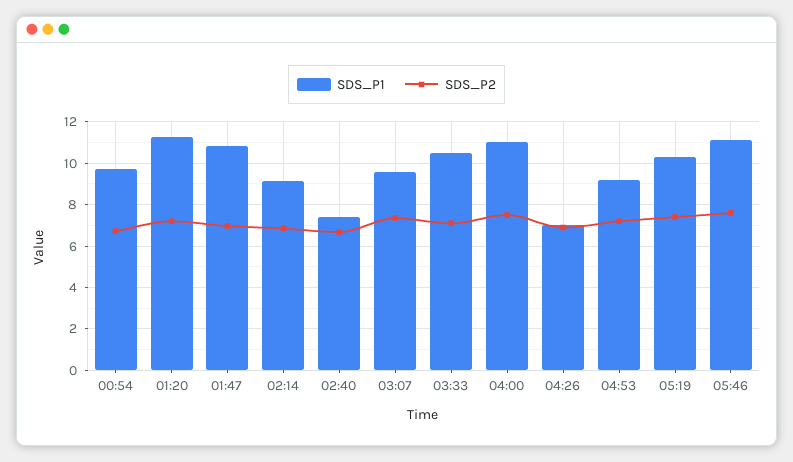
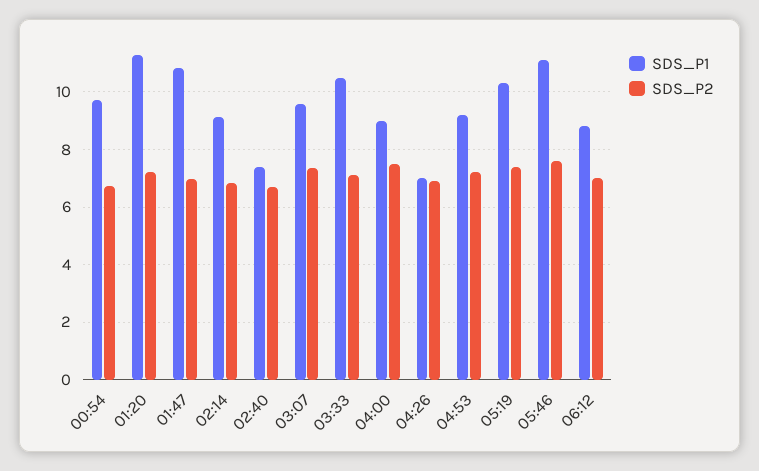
SDS_P1, 04:00: 11 -> 9
SDS_P1, 06:12: none -> 8.75
SDS_P2, 06:12: none -> 7

